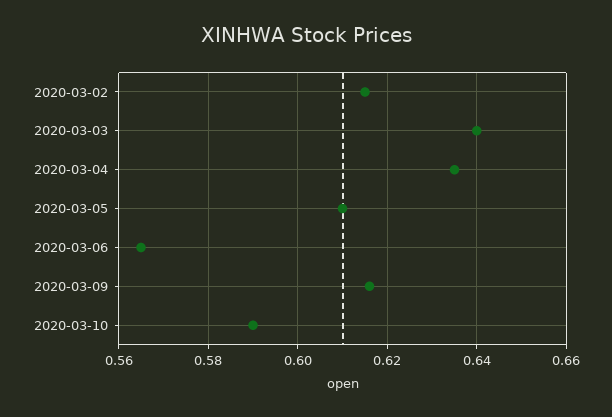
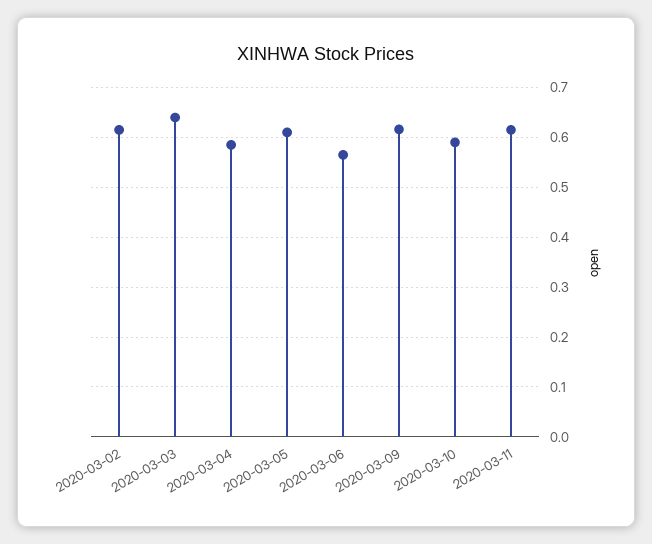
2020-03-04: 0.635 -> 0.58
2020-03-11: none -> 0.62

